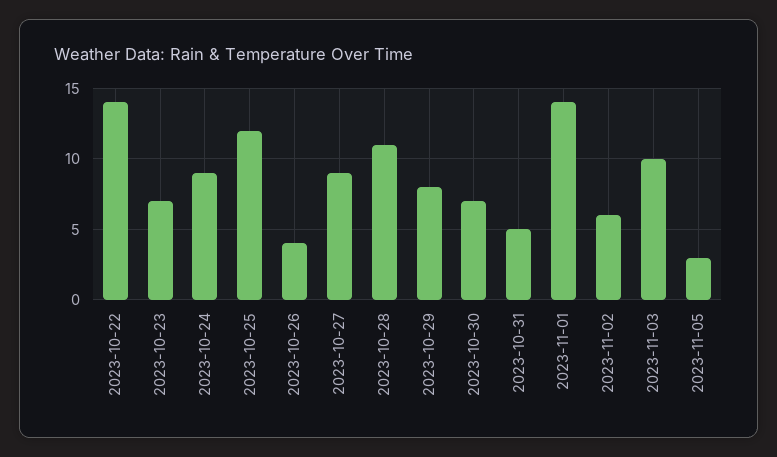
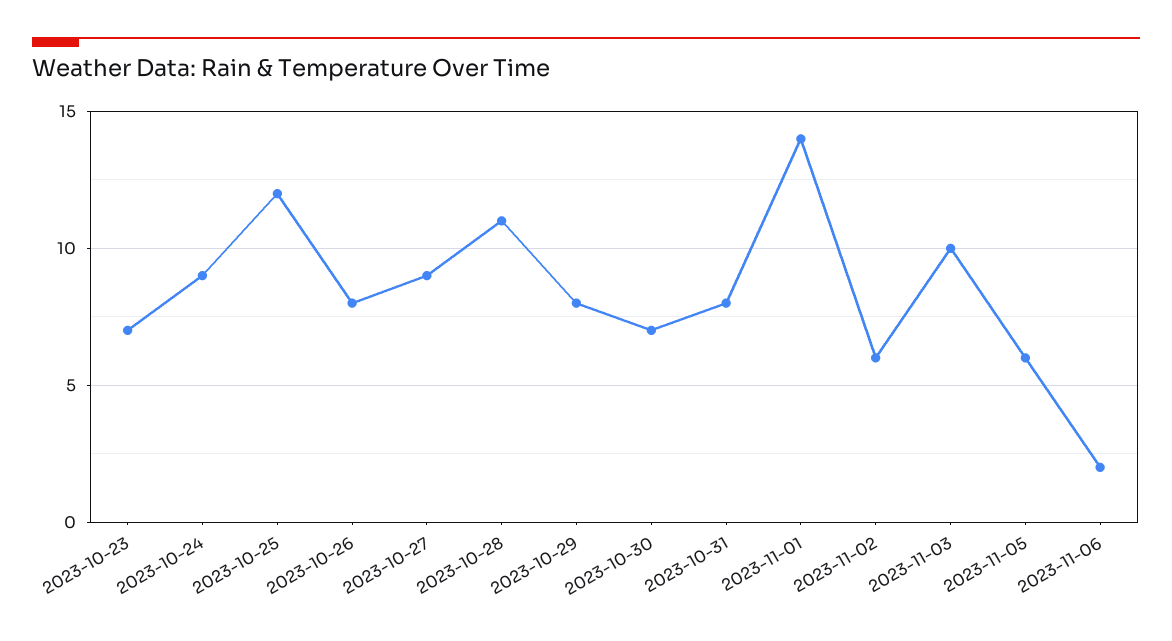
2023-10-22: 14 -> none
2023-10-26: 4 -> 8
2023-10-31: 5 -> 8
2023-11-05: 3 -> 6
2023-11-06: none -> 2

